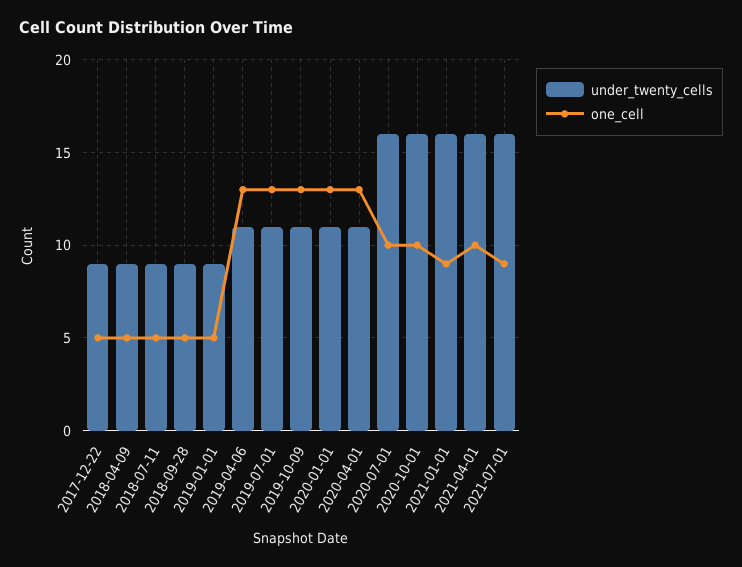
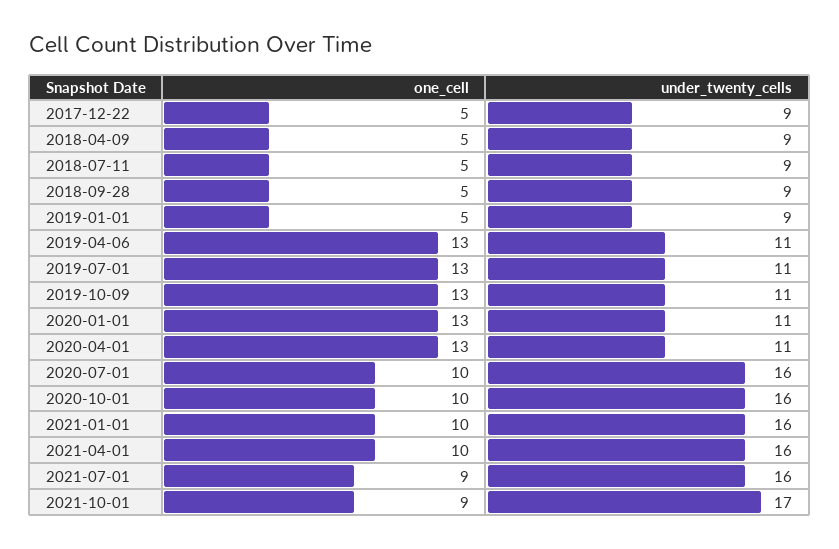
one_cell, 2021-01-01: 9 -> 10
one_cell, 2021-10-01: none -> 9
under_twenty_cells, 2021-10-01: none -> 17

